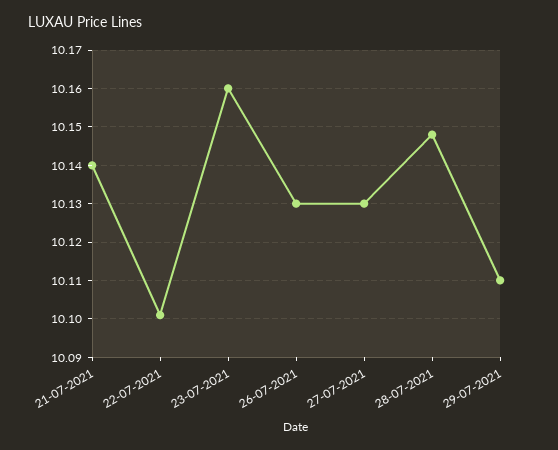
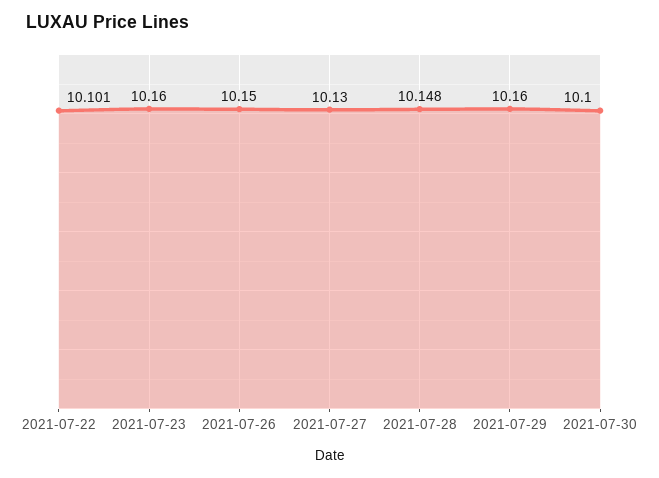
21-07-2021: 10.14 -> none
26-07-2021: 10.13 -> 10.15
29-07-2021: 10.11 -> 10.16
2021-07-30: none -> 10.1

